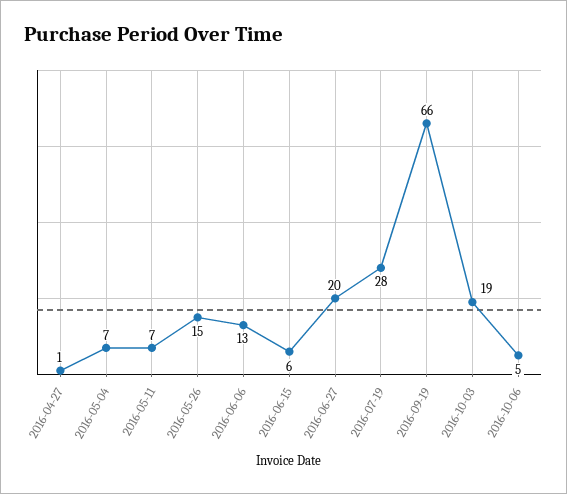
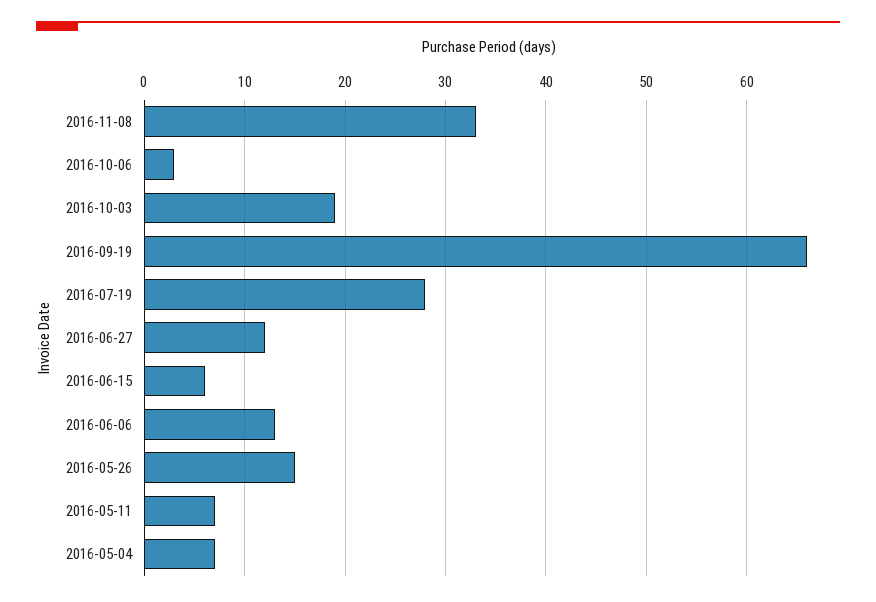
2016-04-27: 1 -> none
2016-06-27: 20 -> 12
2016-10-06: 5 -> 3
2016-11-08: none -> 33

